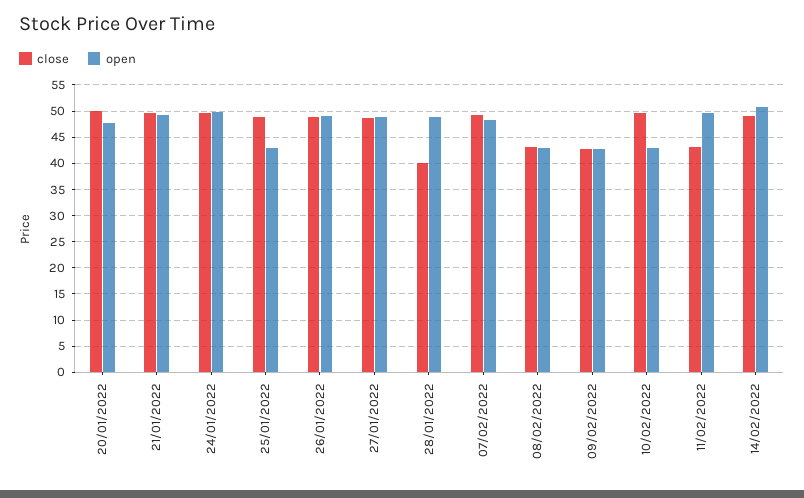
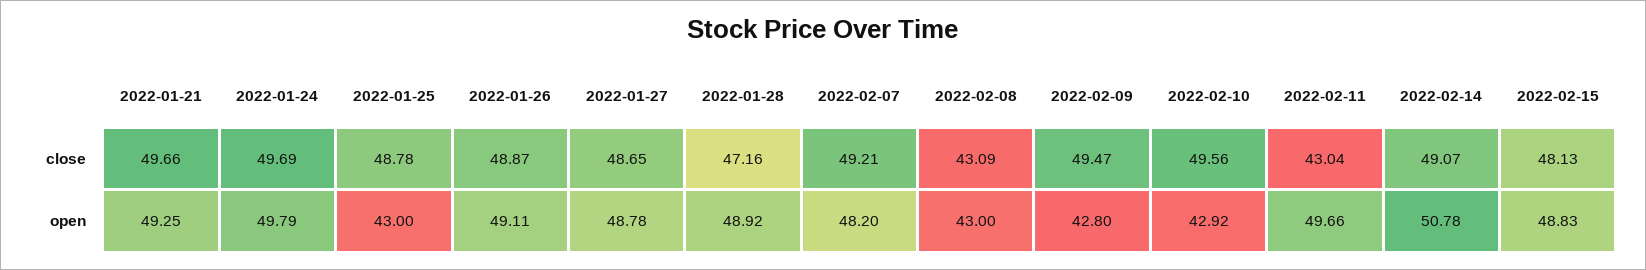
close, 20/01/2022: 50 -> none
open, 20/01/2022: 47.5 -> none
close, 28/01/2022: 40 -> 47.16
close, 09/02/2022: 42.5 -> 49.47
close, 2022-02-15: none -> 48.13
open, 2022-02-15: none -> 48.83

